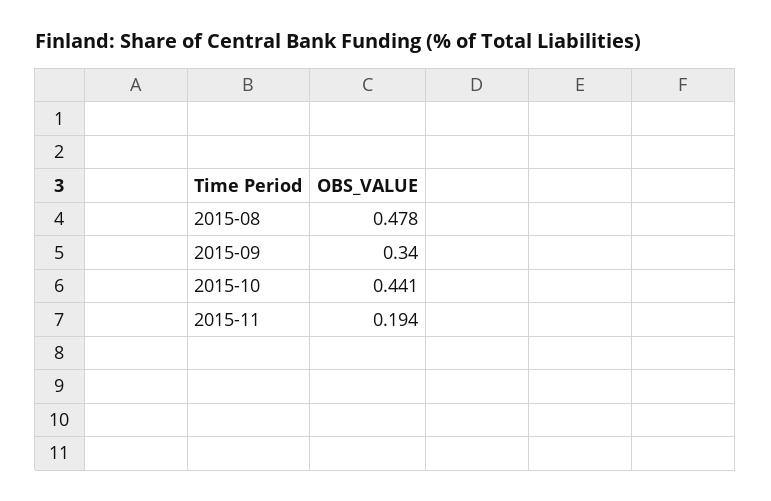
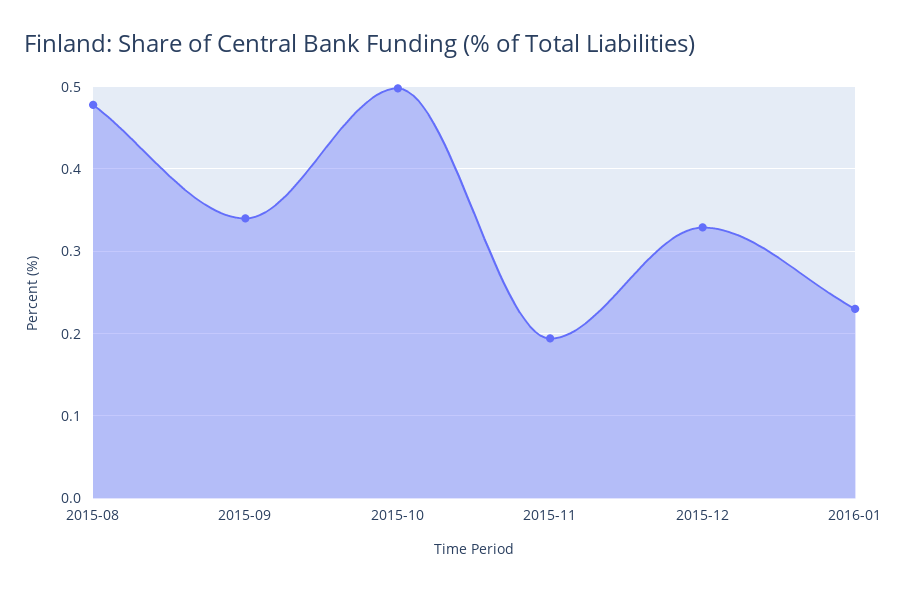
2015-10: 0.441 -> 0.5
2015-12: none -> 0.33
2016-01: none -> 0.23

